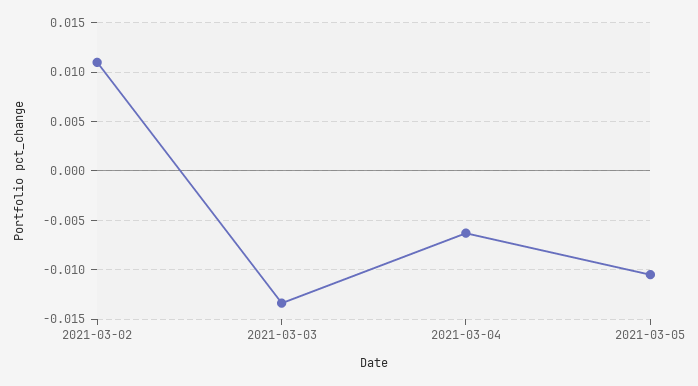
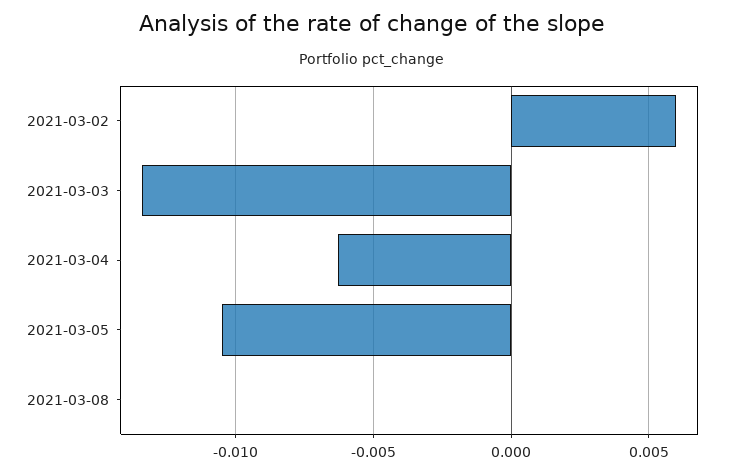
2021-03-02: 0.011 -> 0.006
2021-03-08: none -> 0

